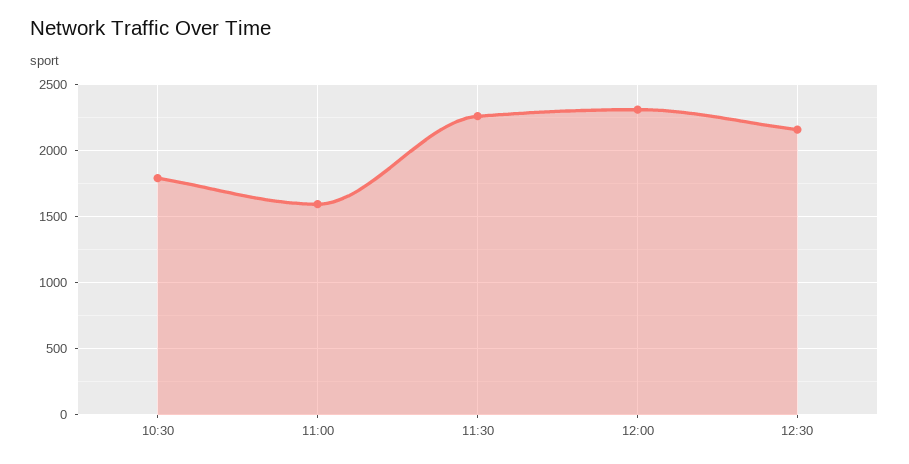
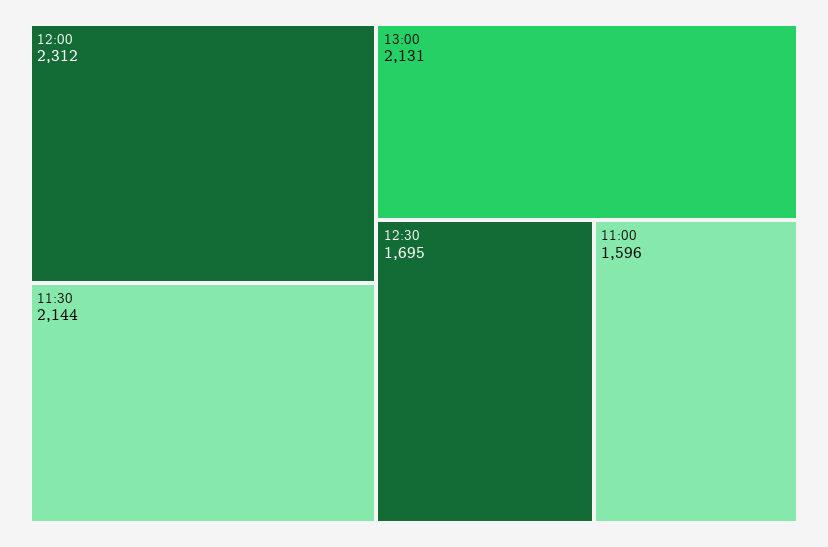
10:30: 1800 -> none
11:30: 2250 -> 2144
12:30: 2150 -> 1695
13:00: none -> 2131

